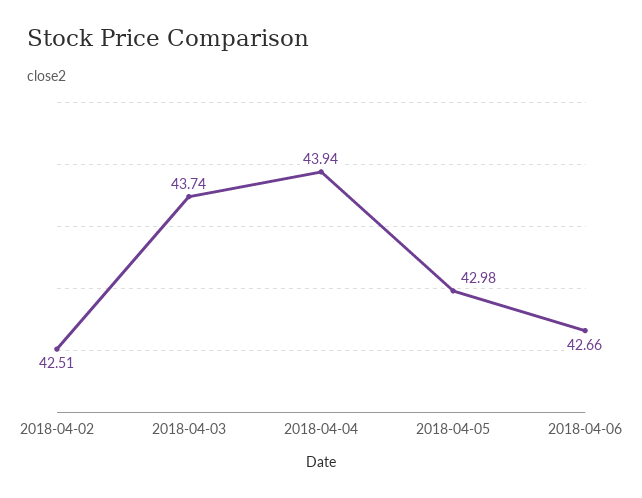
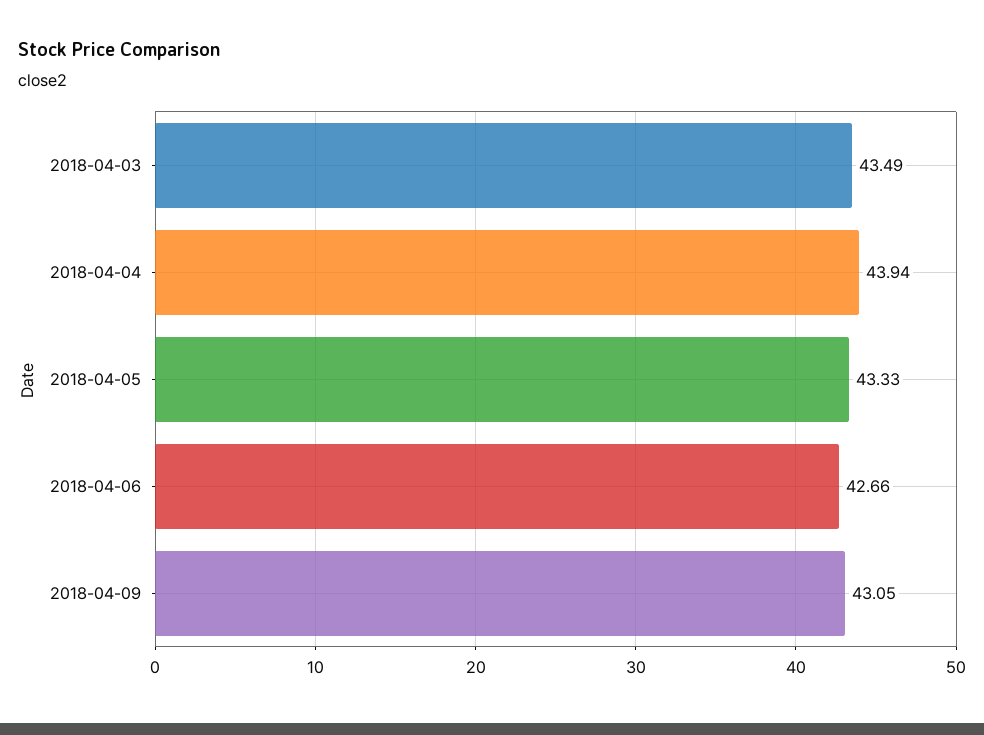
2018-04-02: 42.51 -> none
2018-04-03: 43.74 -> 43.49
2018-04-05: 42.98 -> 43.33
2018-04-09: none -> 43.05

